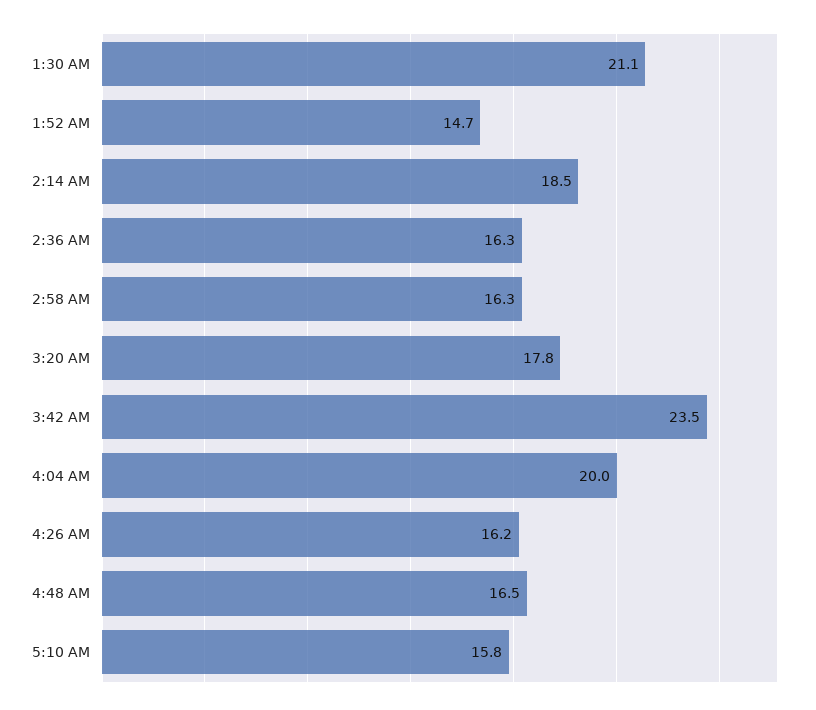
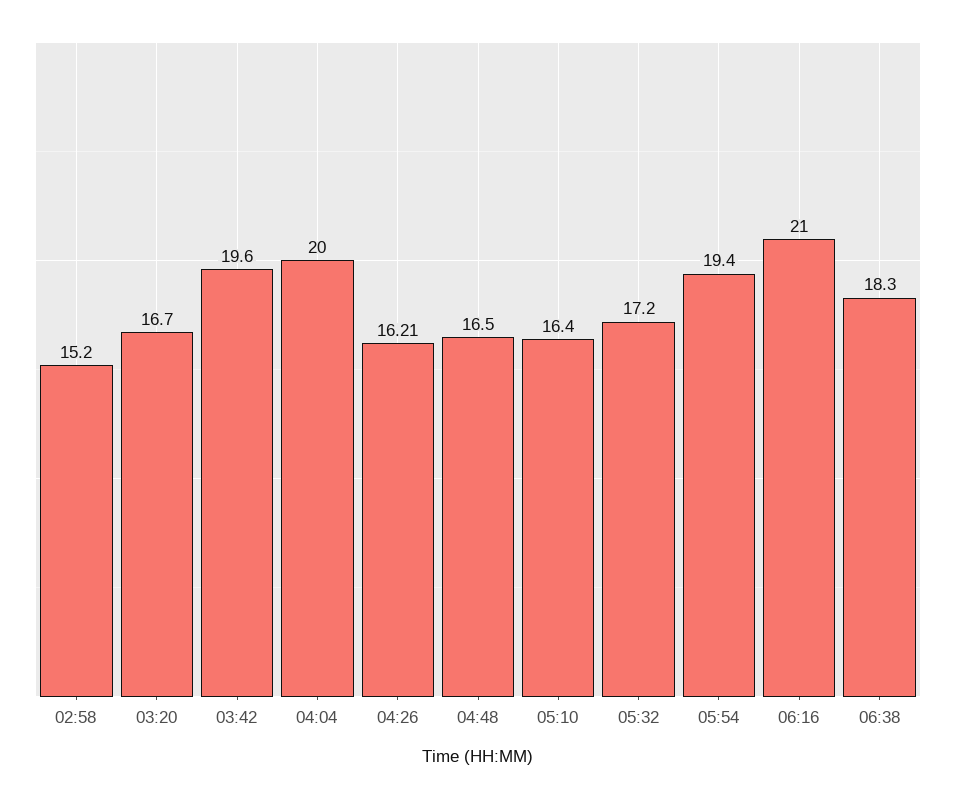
1:30 AM: 21.1 -> none
1:52 AM: 14.7 -> none
2:14 AM: 18.5 -> none
2:36 AM: 16.3 -> none
2:58 AM: 16.3 -> 15.2
3:20 AM: 17.8 -> 16.7
3:42 AM: 23.5 -> 19.6
5:10 AM: 15.8 -> 16.4
05:32: none -> 17.2
05:54: none -> 19.4
06:16: none -> 21
06:38: none -> 18.3

